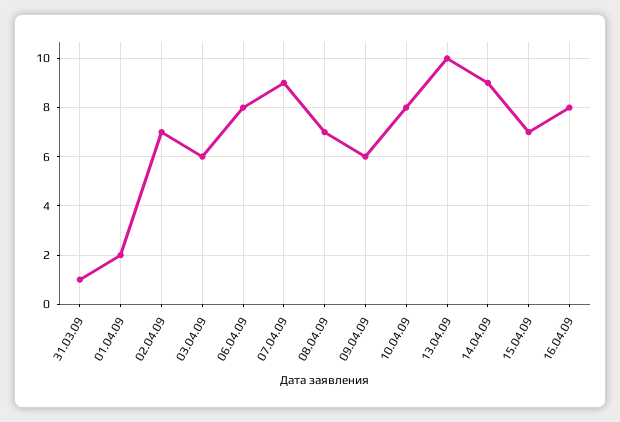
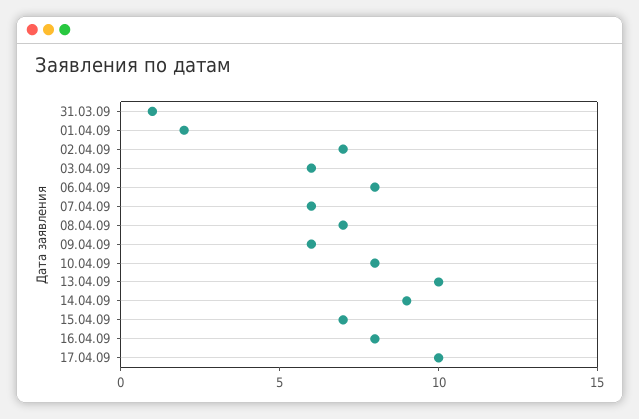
07.04.09: 9 -> 6
17.04.09: none -> 10

